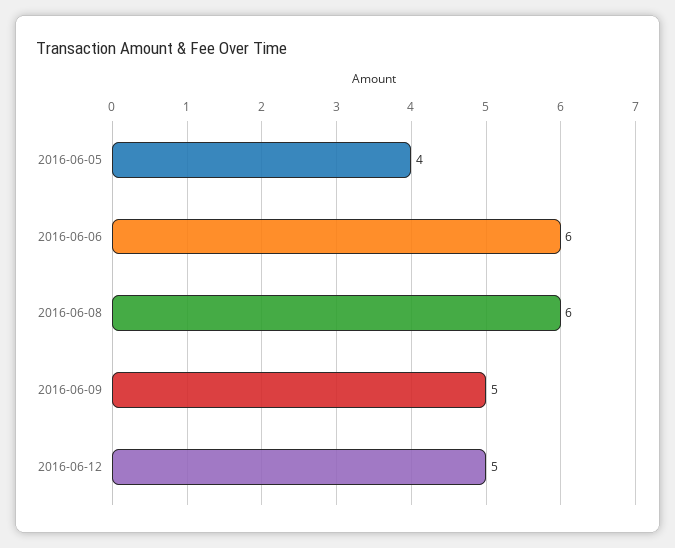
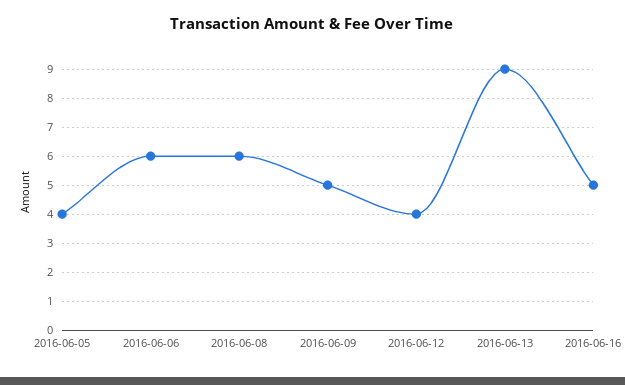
2016-06-12: 5 -> 4
2016-06-13: none -> 9
2016-06-16: none -> 5

